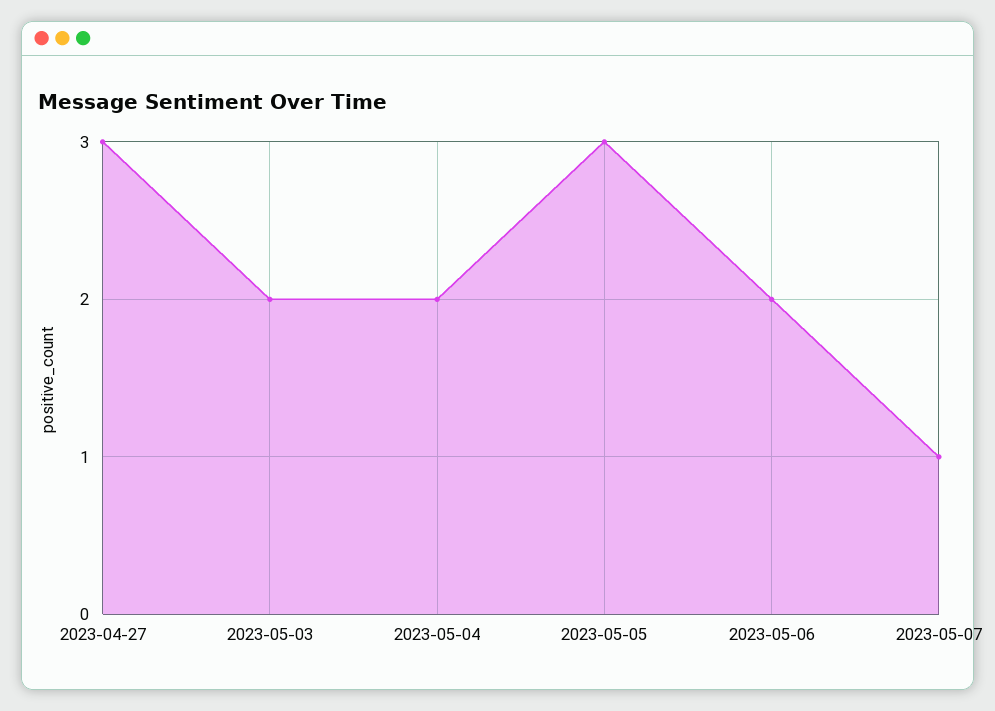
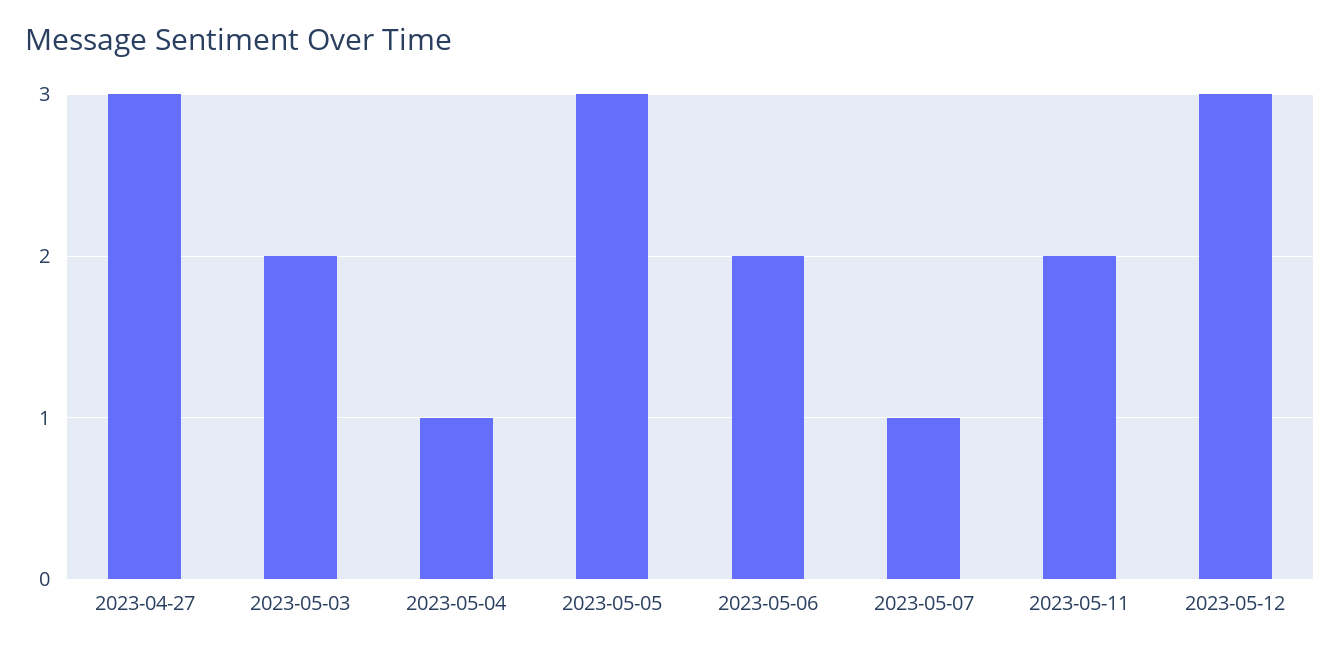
2023-05-04: 2 -> 1
2023-05-11: none -> 2
2023-05-12: none -> 3

